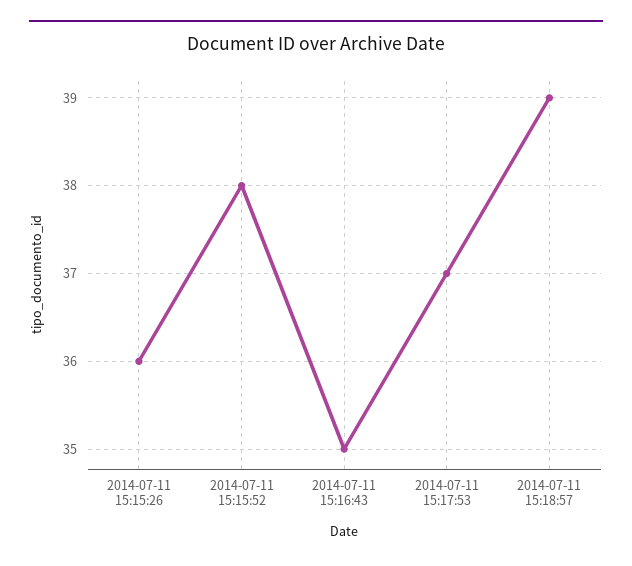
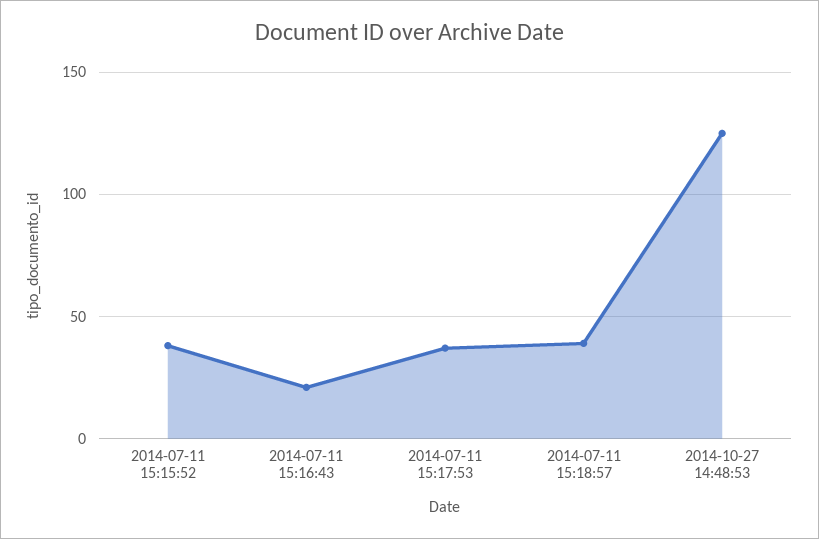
2014-07-11 15:15:26: 36 -> none
2014-07-11 15:16:43: 35 -> 20
2014-10-27 14:48:53: none -> 125

